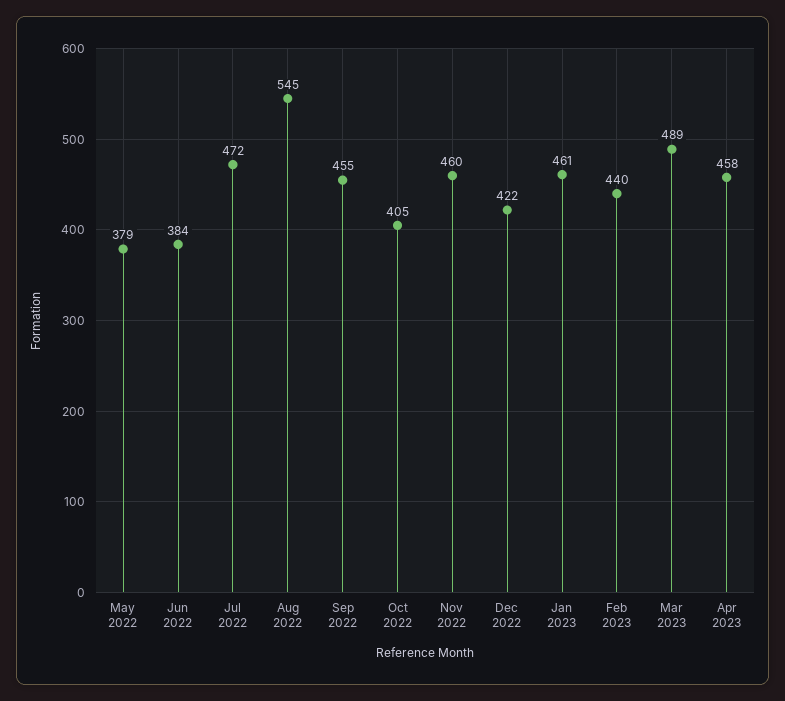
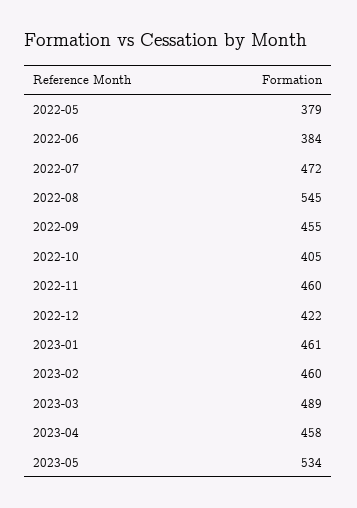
Feb 2023: 440 -> 460
2023-05: none -> 534

